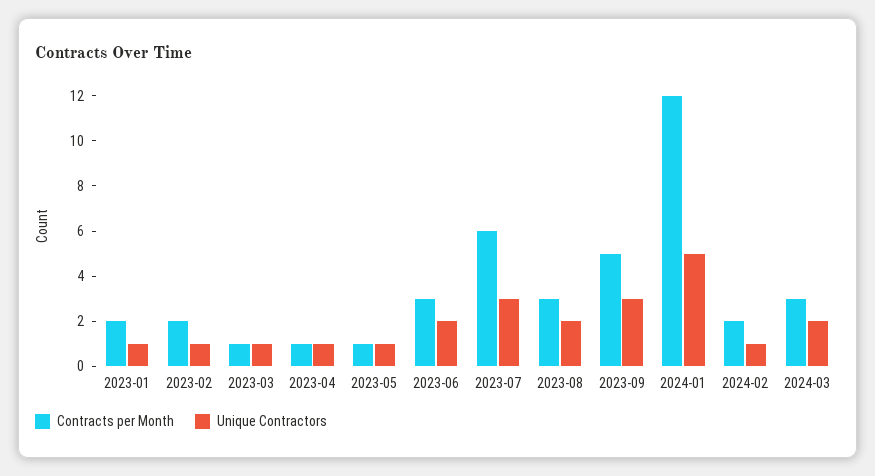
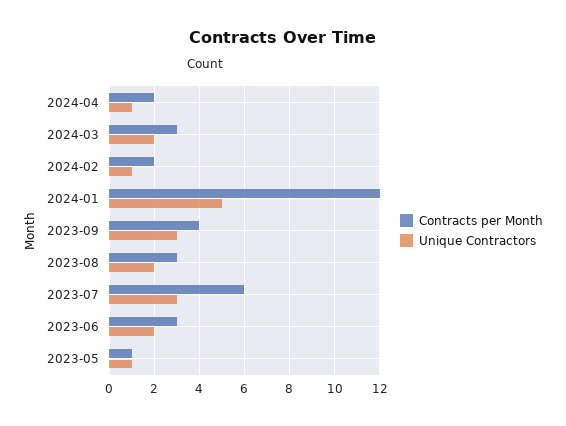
Contracts per Month, 2023-01: 2 -> none
Unique Contractors, 2023-01: 1 -> none
Contracts per Month, 2023-02: 2 -> none
Unique Contractors, 2023-02: 1 -> none
Contracts per Month, 2023-03: 1 -> none
Unique Contractors, 2023-03: 1 -> none
Contracts per Month, 2023-04: 1 -> none
Unique Contractors, 2023-04: 1 -> none
Contracts per Month, 2023-09: 5 -> 4
Contracts per Month, 2024-04: none -> 2
Unique Contractors, 2024-04: none -> 1

